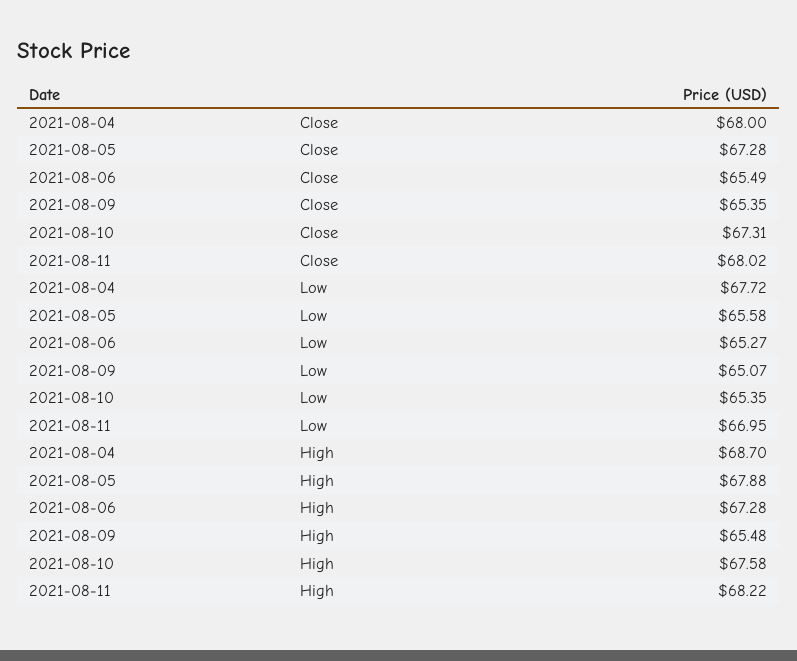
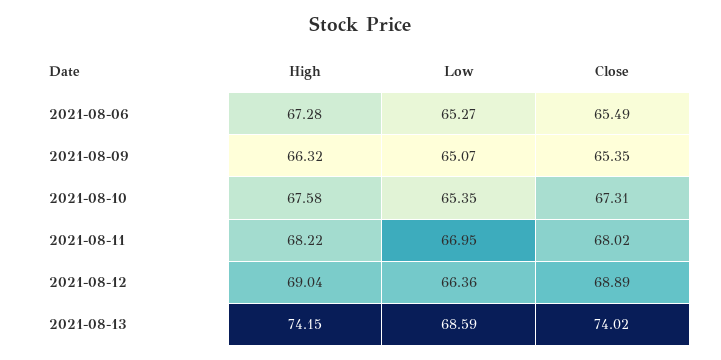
2021-08-04, Close: 68 -> none
2021-08-05, Close: 67.28 -> none
2021-08-04, Low: 67.72 -> none
2021-08-05, Low: 65.58 -> none
2021-08-04, High: 68.7 -> none
2021-08-05, High: 67.88 -> none
2021-08-09, High: 65.48 -> 66.32
2021-08-12, High: none -> 69.04
2021-08-12, Low: none -> 66.36
2021-08-12, Close: none -> 68.89
2021-08-13, High: none -> 74.15
2021-08-13, Low: none -> 68.59
2021-08-13, Close: none -> 74.02

